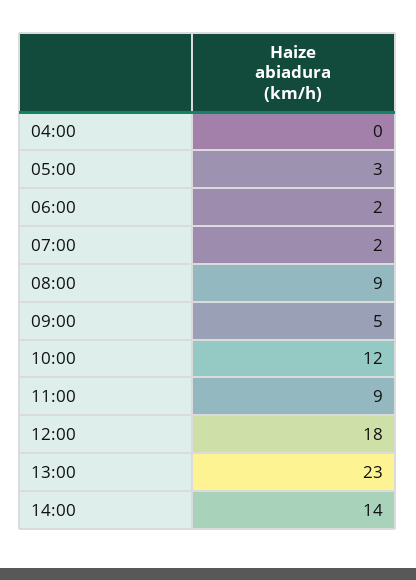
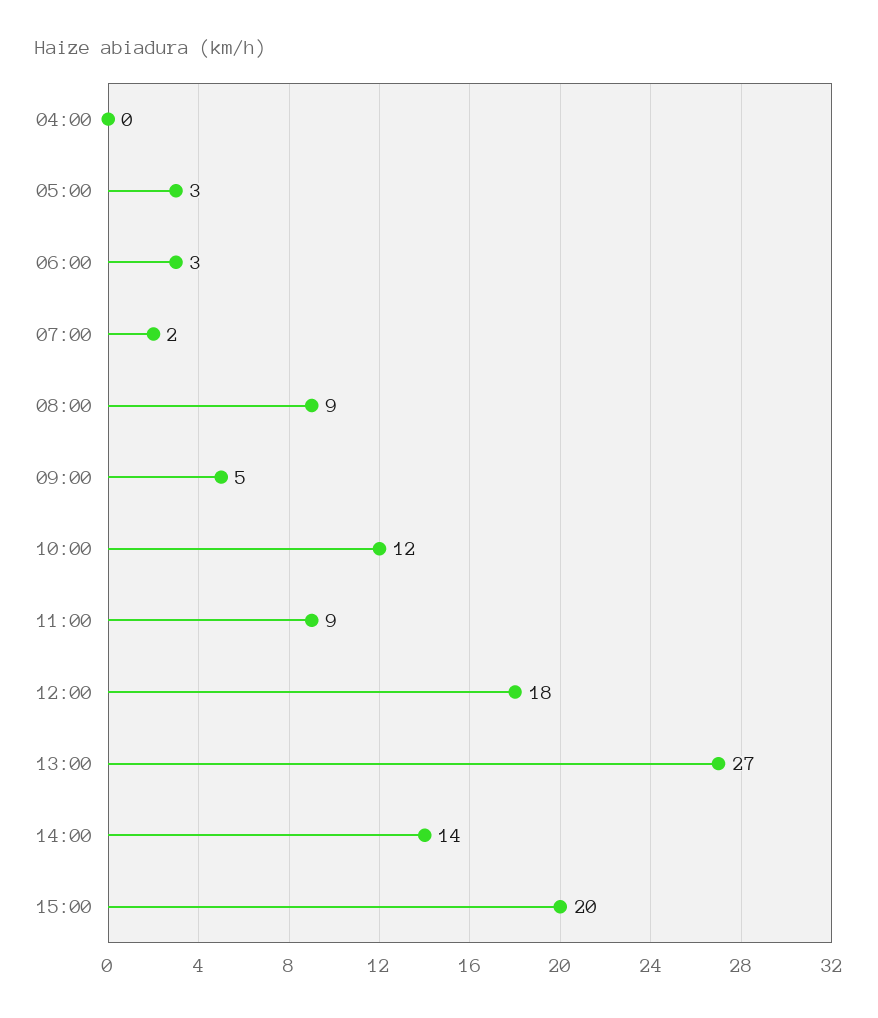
06:00: 2 -> 3
13:00: 23 -> 27
15:00: none -> 20

